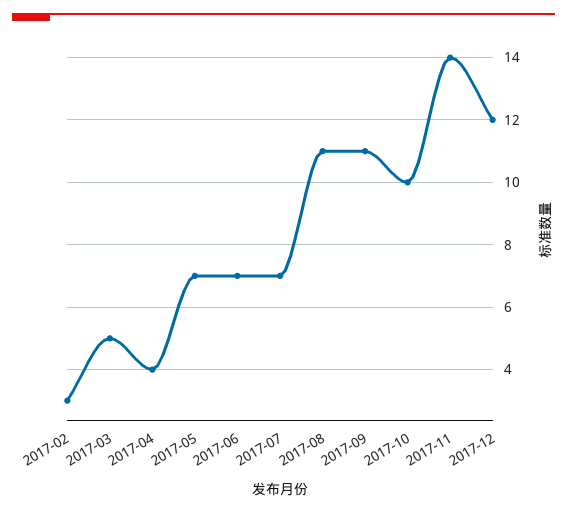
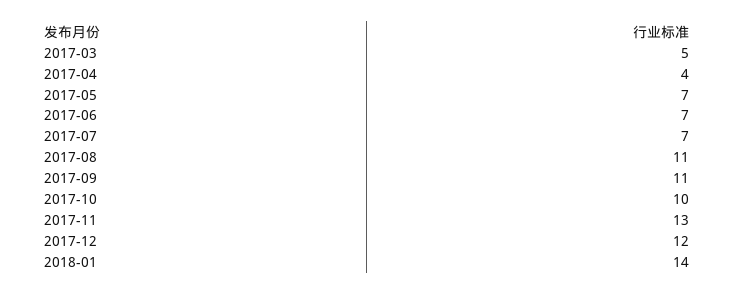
2017-02: 3 -> none
2017-11: 14 -> 13
2018-01: none -> 14

